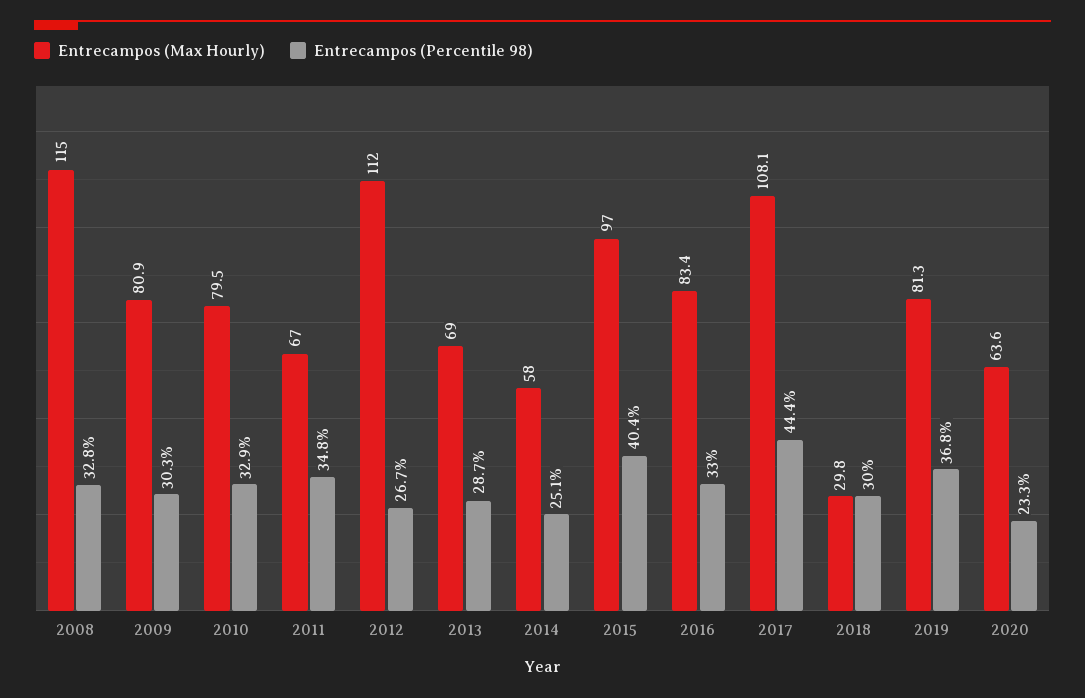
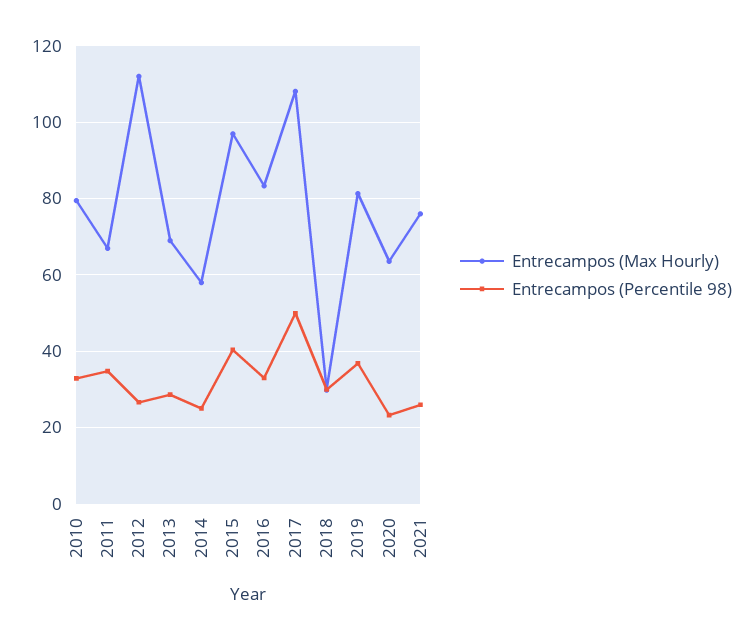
Entrecampos (Max Hourly), 2008: 115 -> none
Entrecampos (Percentile 98), 2008: 32.8 -> none
Entrecampos (Max Hourly), 2009: 80.9 -> none
Entrecampos (Percentile 98), 2009: 30.3 -> none
Entrecampos (Percentile 98), 2017: 44.4 -> 50
Entrecampos (Max Hourly), 2021: none -> 76
Entrecampos (Percentile 98), 2021: none -> 26

